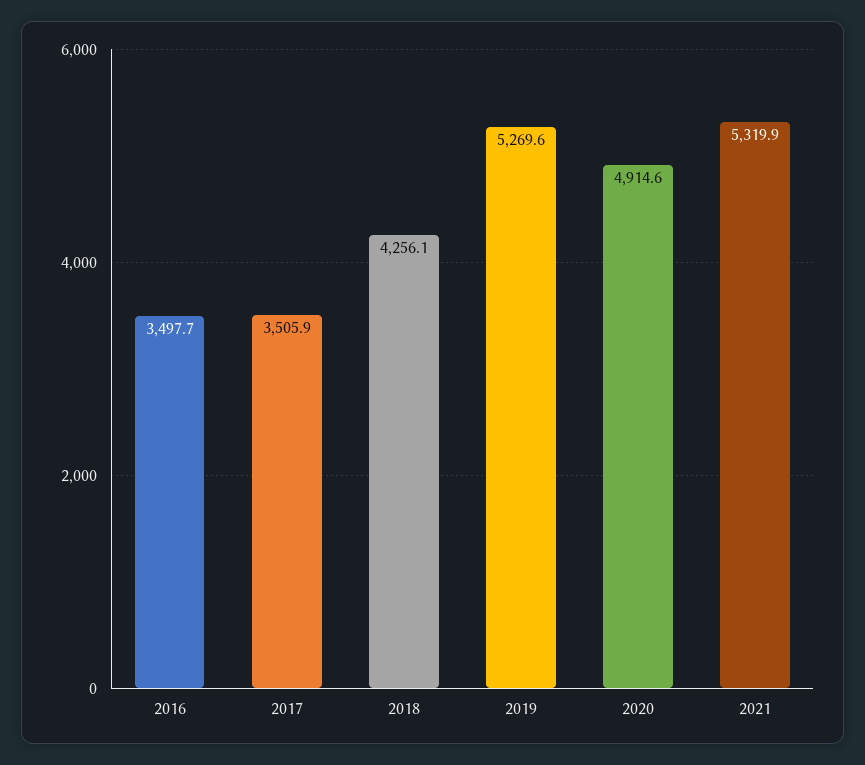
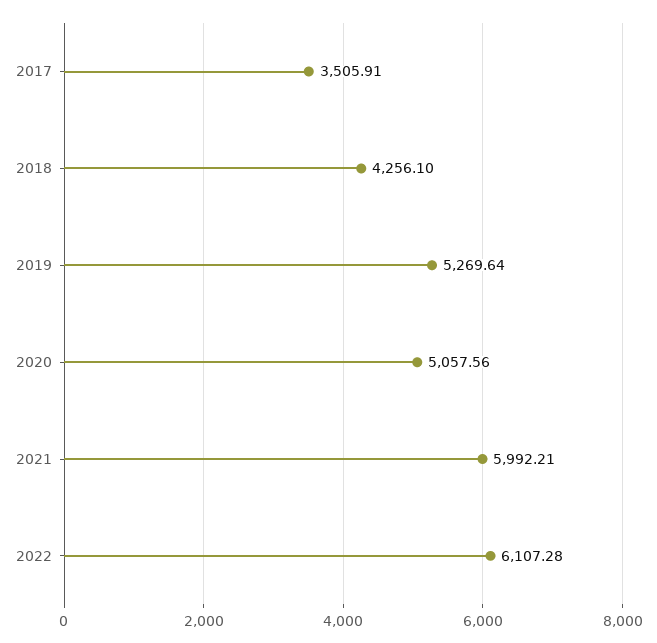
2016: 3497.7 -> none
2020: 4914.6 -> 5057.56
2021: 5319.9 -> 5992.21
2022: none -> 6107.28

